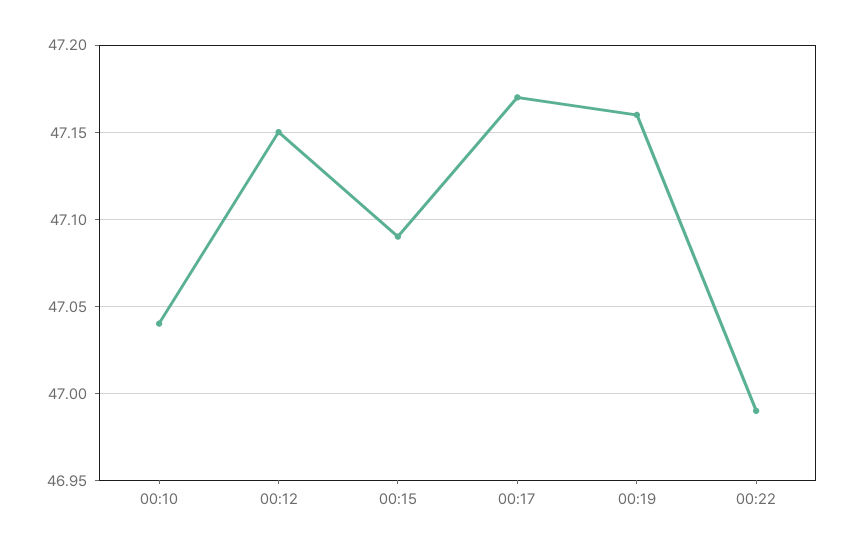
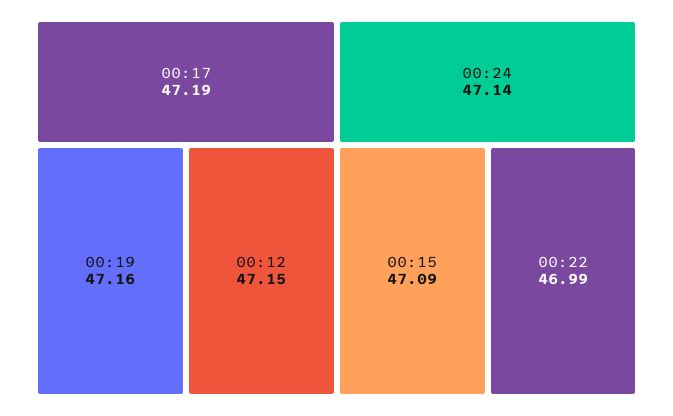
00:10: 47.04 -> none
00:17: 47.17 -> 47.19
00:24: none -> 47.14

